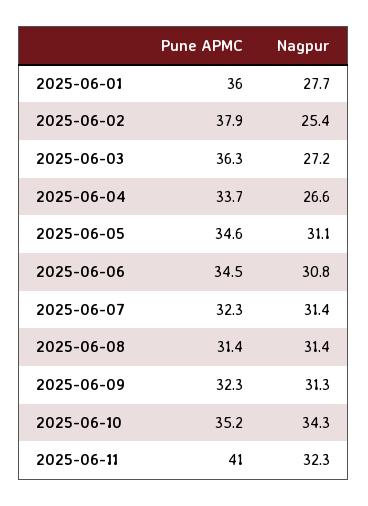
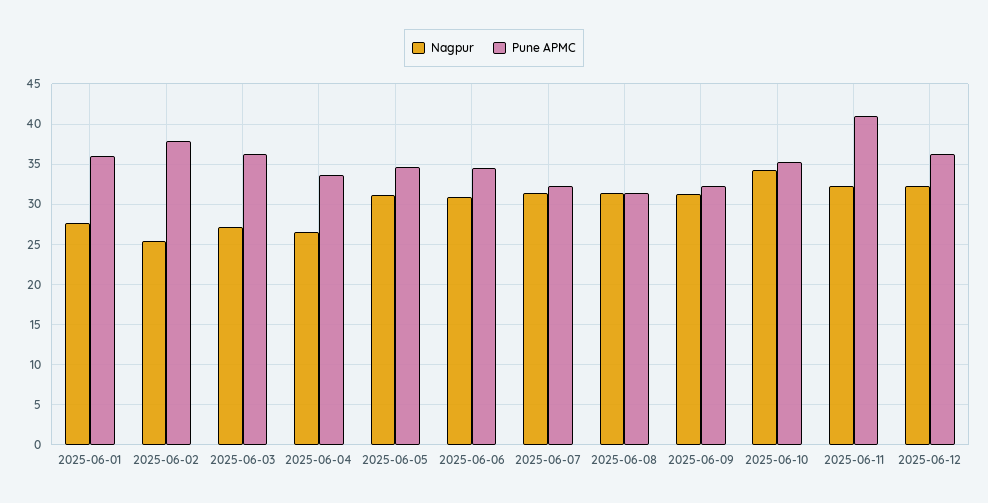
Nagpur, 2025-06-12: none -> 32
Pune APMC, 2025-06-12: none -> 36

